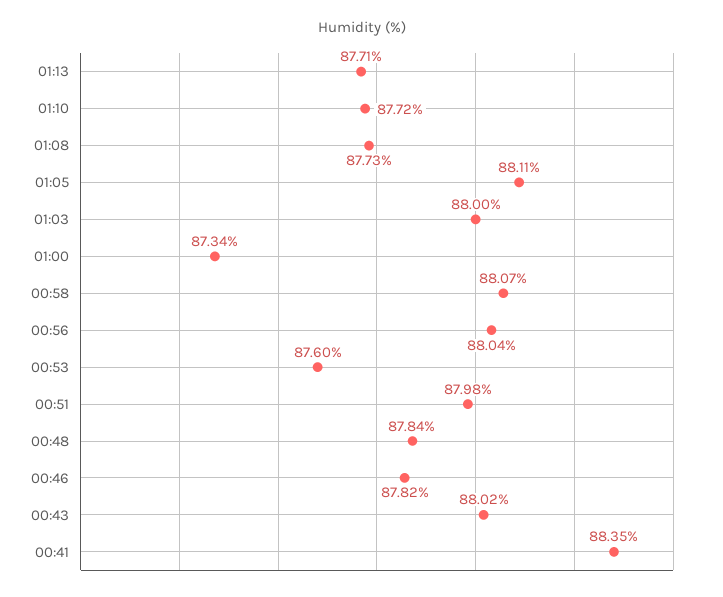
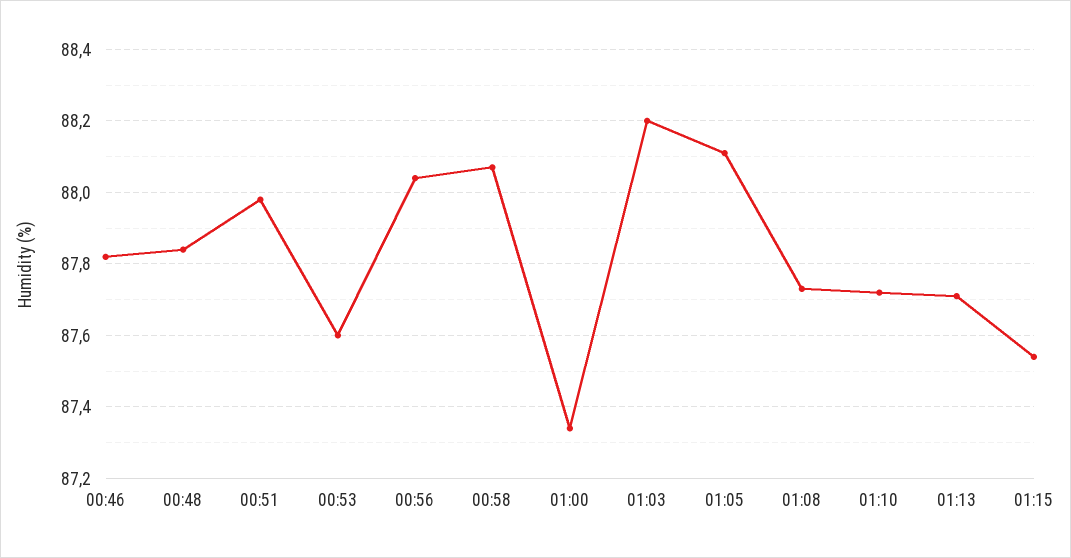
01:03: 88 -> 88.2
00:43: 88.02 -> none
00:41: 88.35 -> none
01:15: none -> 87.55

